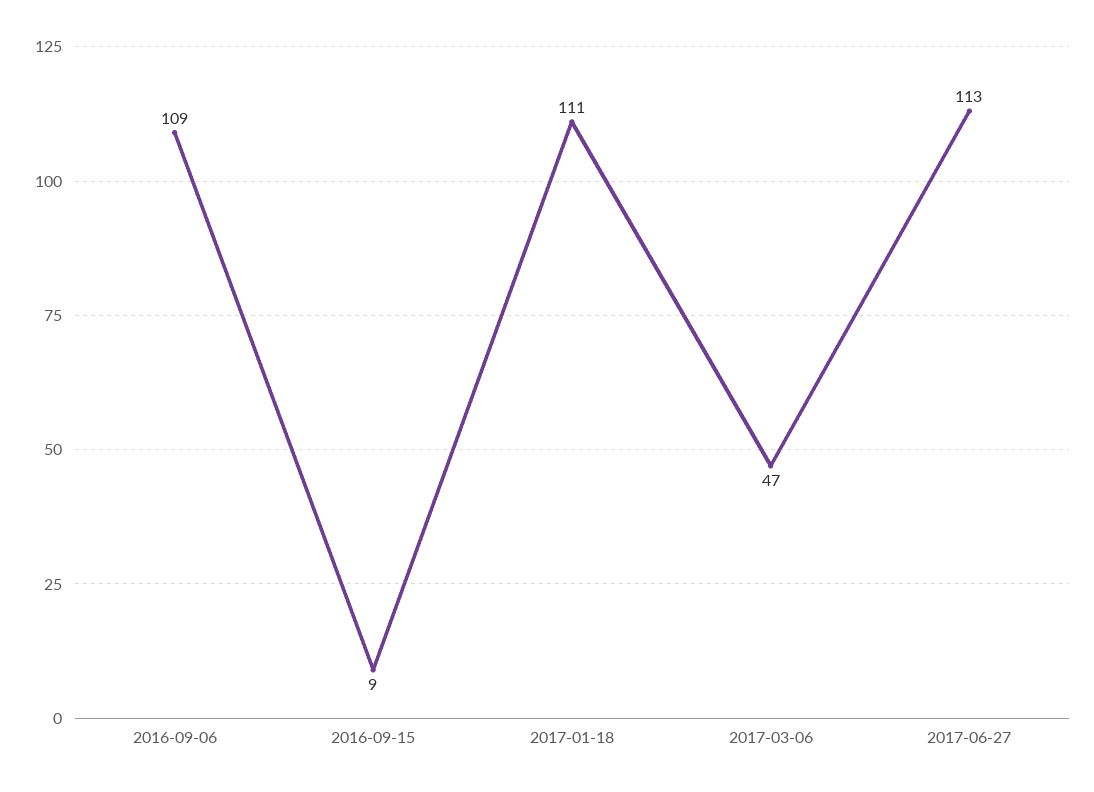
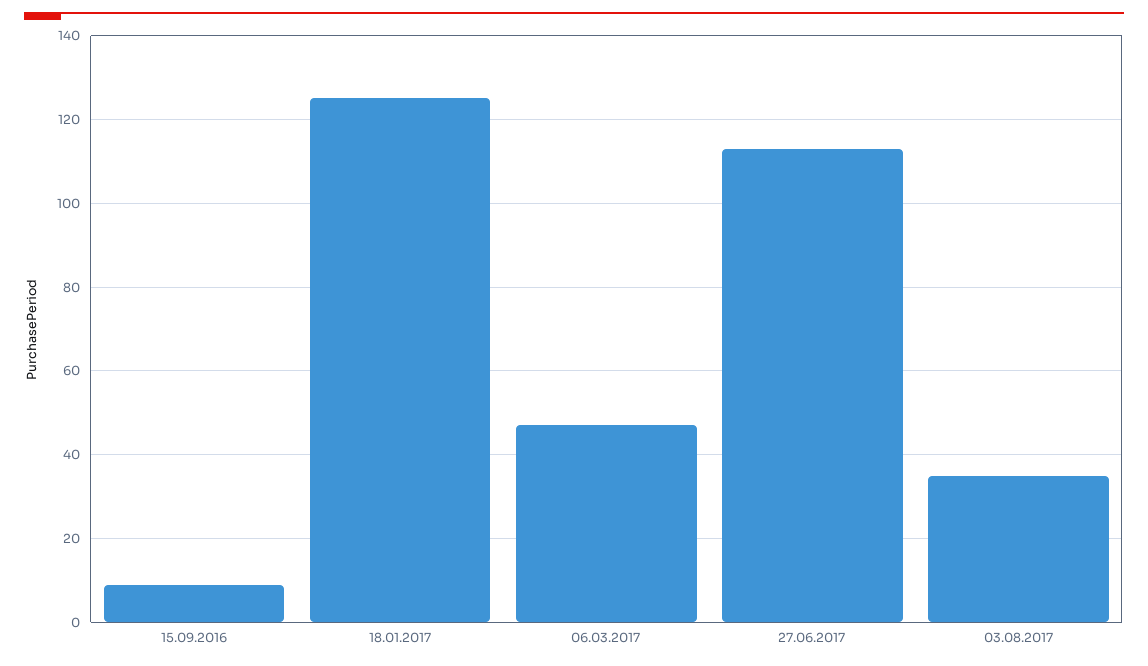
2016-09-06: 109 -> none
2017-01-18: 111 -> 125
03.08.2017: none -> 35

